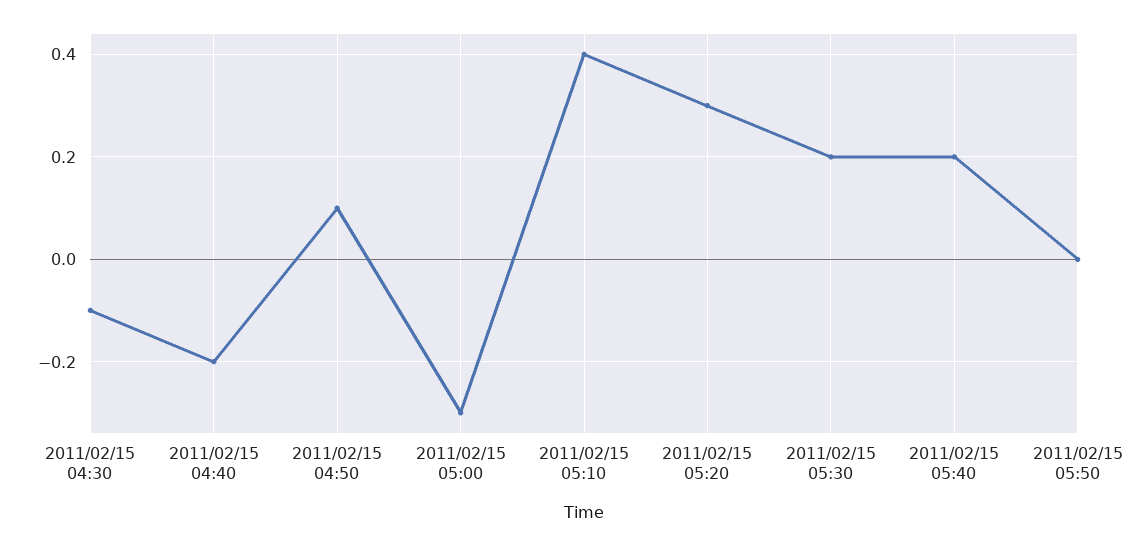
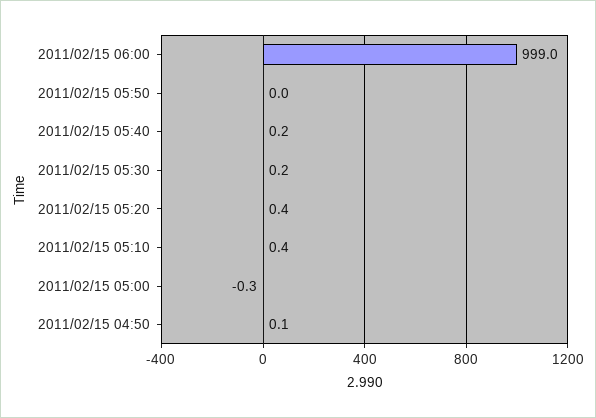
2011/02/15 04:30: -0.1 -> none
2011/02/15 04:40: -0.2 -> none
2011/02/15 05:20: 0.3 -> 0.4
2011/02/15 06:00: none -> 999

